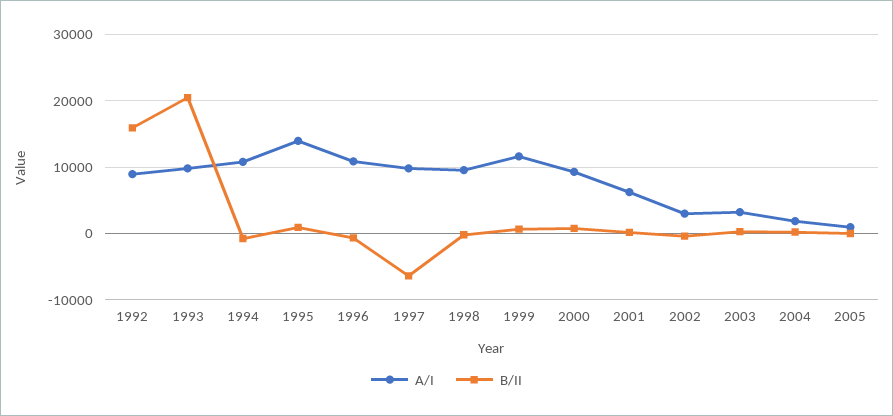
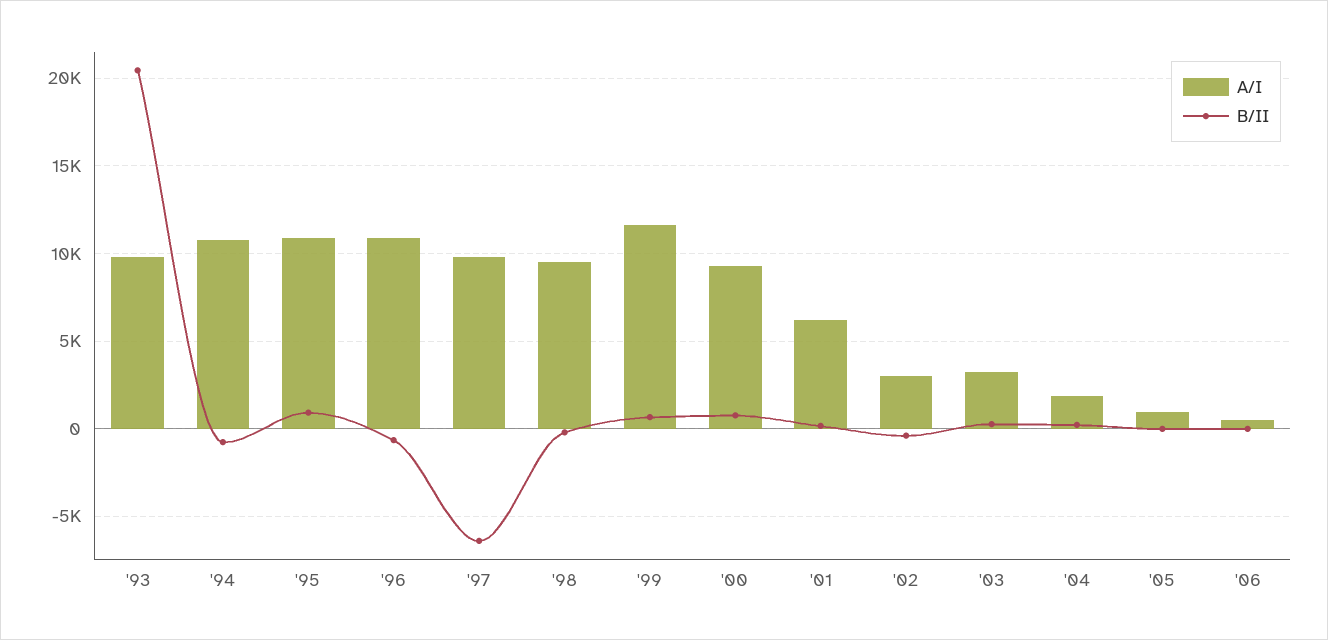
A/I, 1992: 9000 -> none
B/II, 1992: 16000 -> none
A/I, 1995: 14000 -> 11000
A/I, '06: none -> 500
B/II, '06: none -> 0

